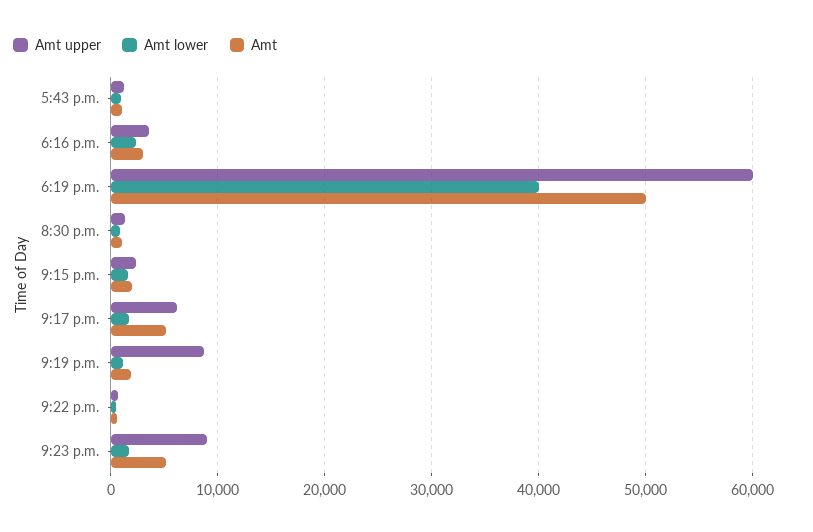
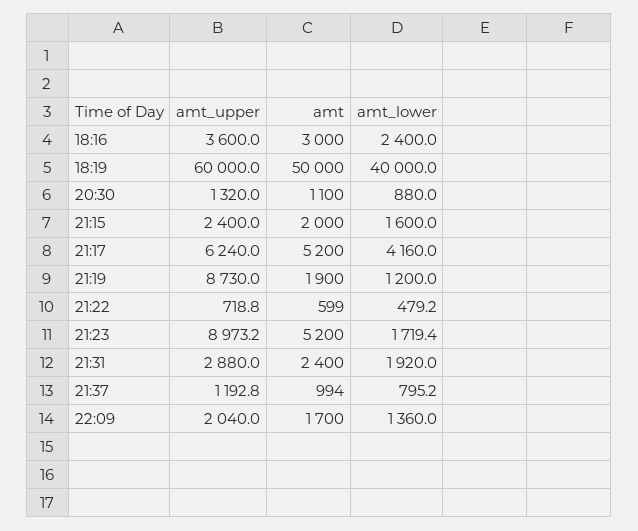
Amt upper, 5:43 p.m.: 1000 -> none
Amt lower, 5:43 p.m.: 1000 -> none
Amt, 5:43 p.m.: 1000 -> none
Amt lower, 9:17 p.m.: 2000 -> 4160
Amt upper, 21:31: none -> 2880
Amt, 21:31: none -> 2400
Amt lower, 21:31: none -> 1920
Amt upper, 21:37: none -> 1192.8
Amt, 21:37: none -> 994
Amt lower, 21:37: none -> 795.2
Amt upper, 22:09: none -> 2040
Amt, 22:09: none -> 1700
Amt lower, 22:09: none -> 1360

